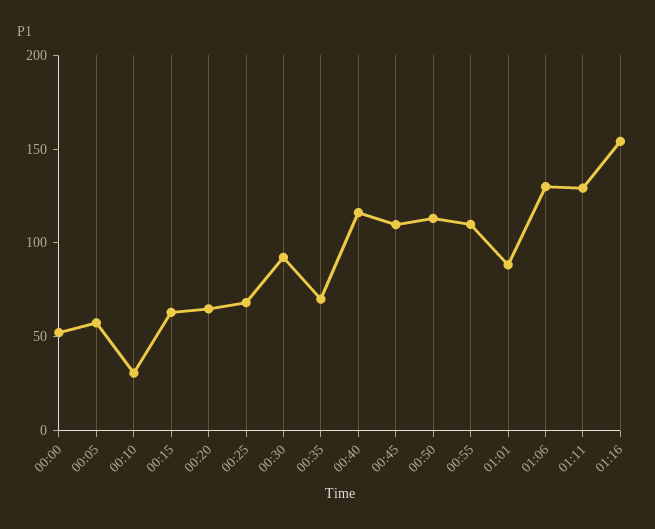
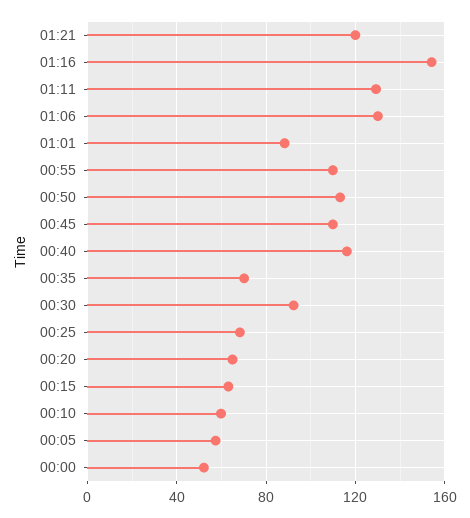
00:10: 30 -> 60
01:21: none -> 120

